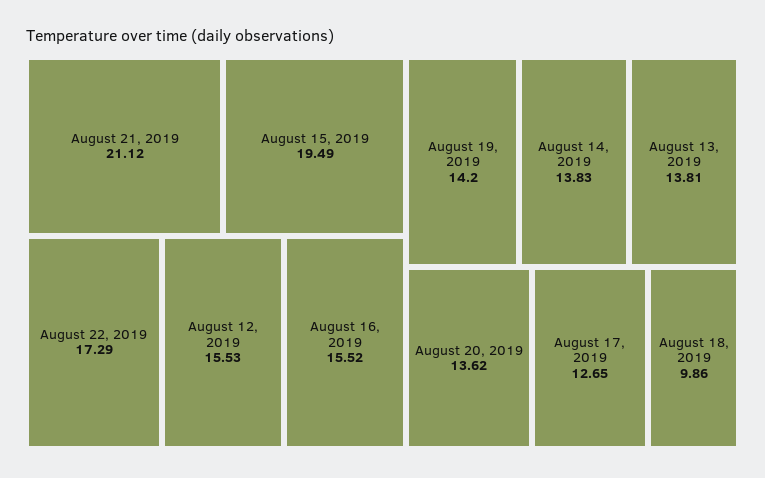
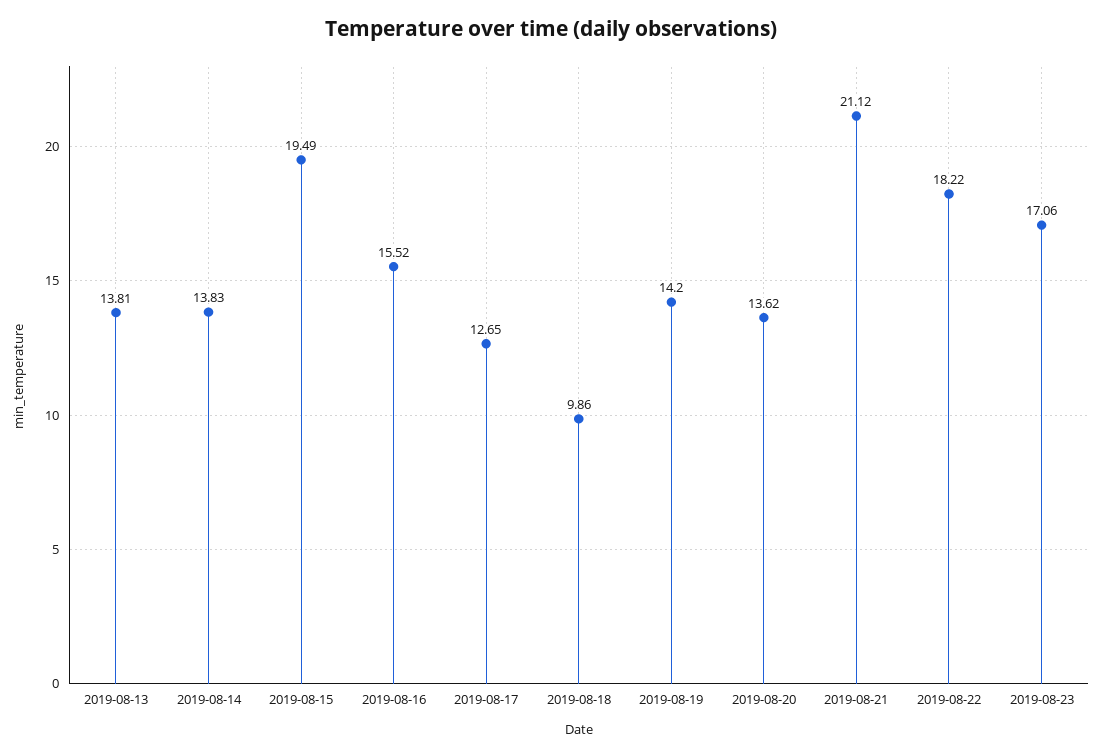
August 22, 2019: 17.29 -> 18.22
August 12, 2019: 15.53 -> none
2019-08-23: none -> 17.06

